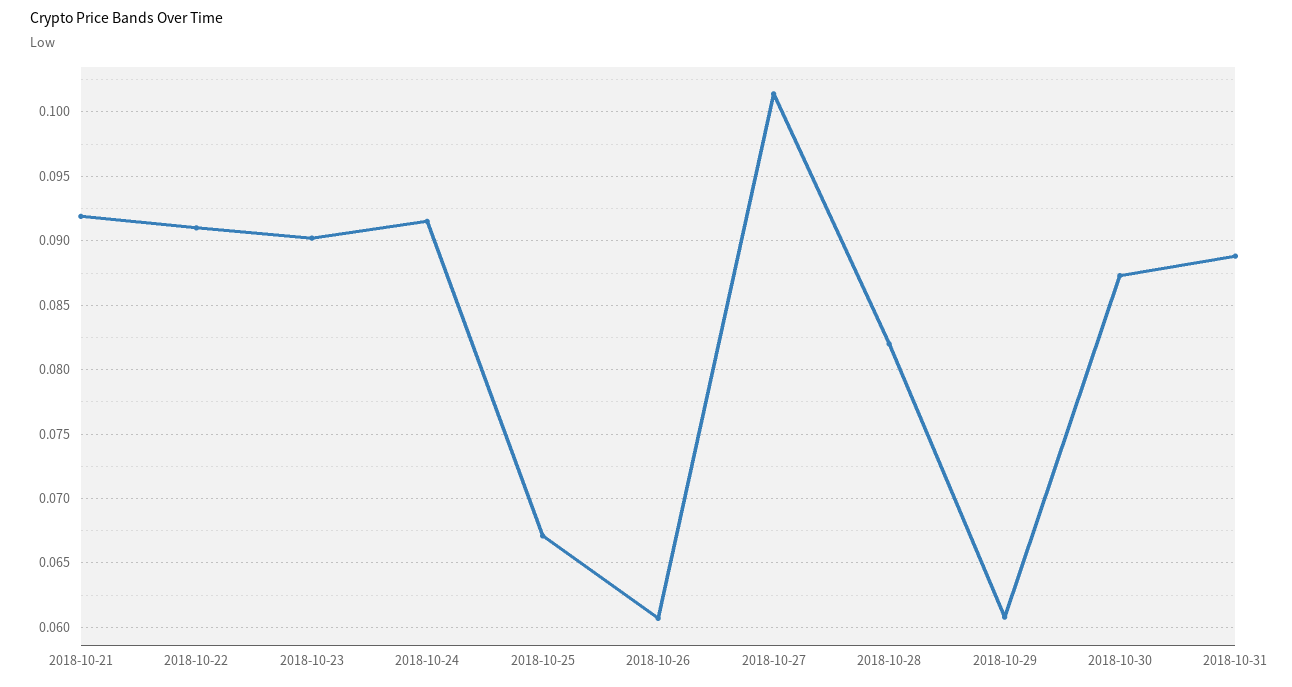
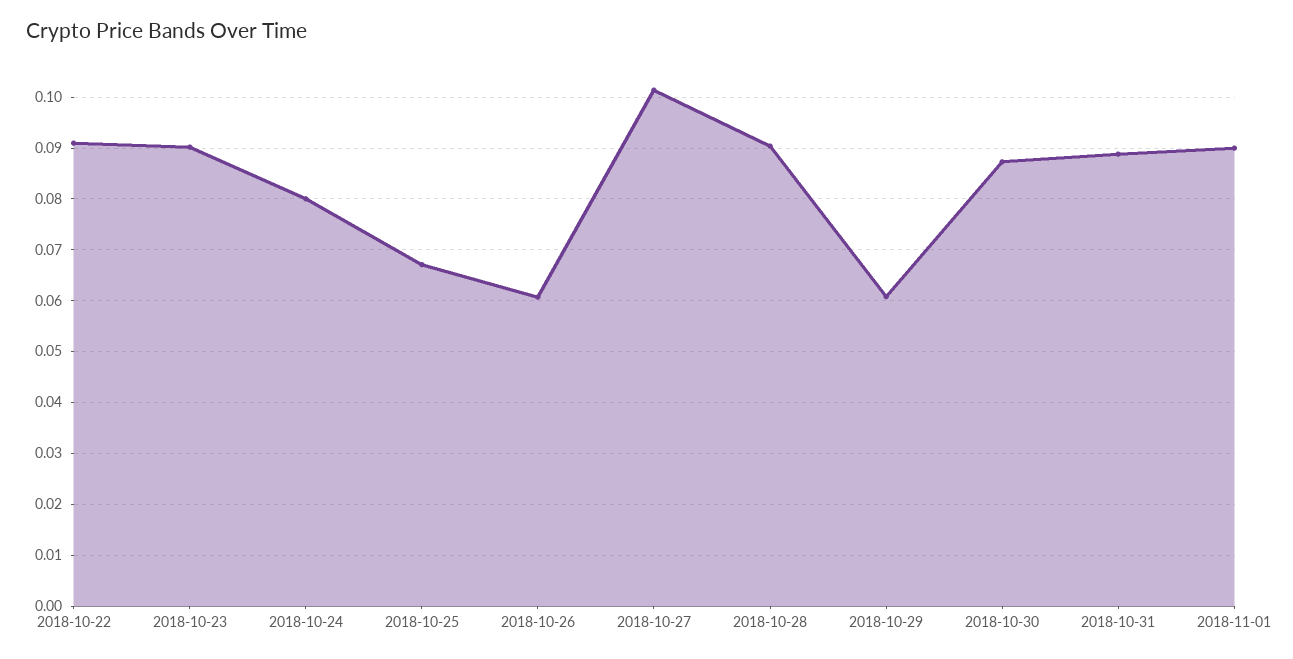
2018-10-21: 0.092 -> none
2018-10-24: 0.0915 -> 0.08
2018-10-28: 0.082 -> 0.09
2018-11-01: none -> 0.09

